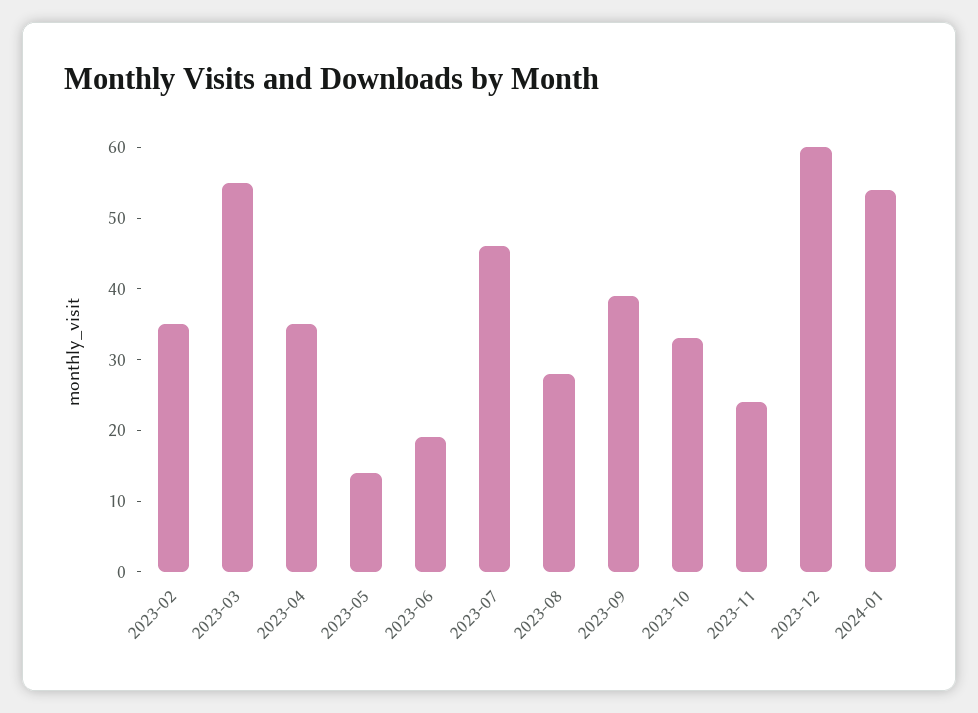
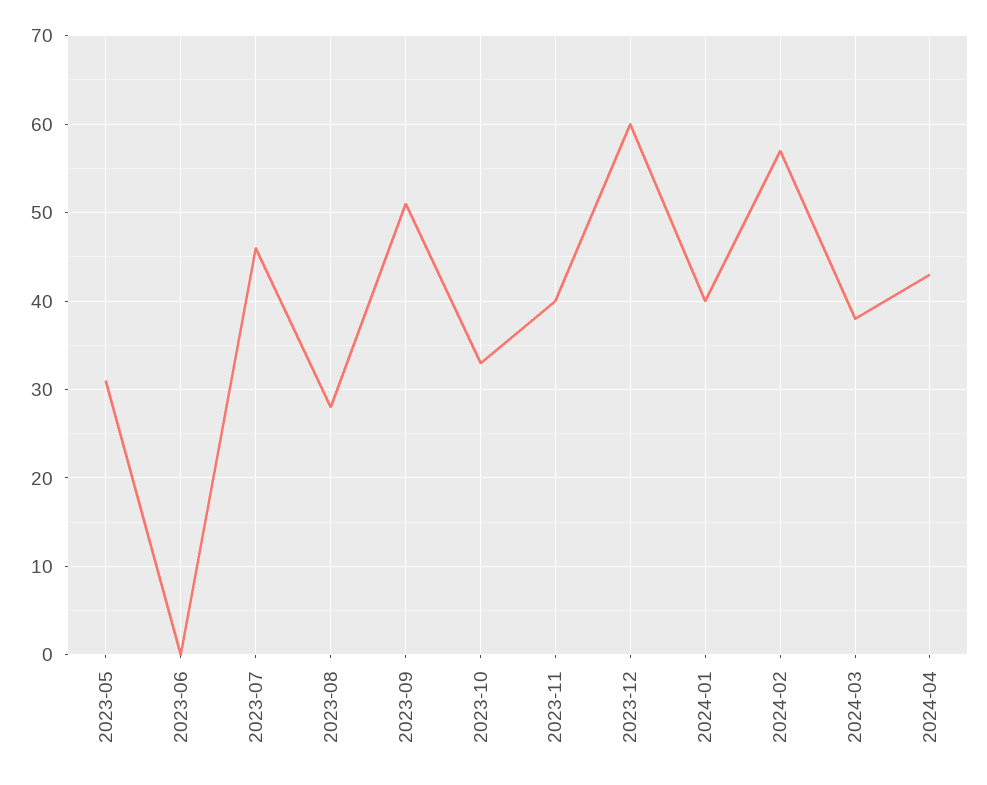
2023-02: 35 -> none
2023-03: 55 -> none
2023-04: 35 -> none
2023-05: 15 -> 31
2023-06: 20 -> 0
2023-09: 40 -> 51
2023-11: 25 -> 40
2024-01: 55 -> 40
2024-02: none -> 57
2024-03: none -> 38
2024-04: none -> 43

